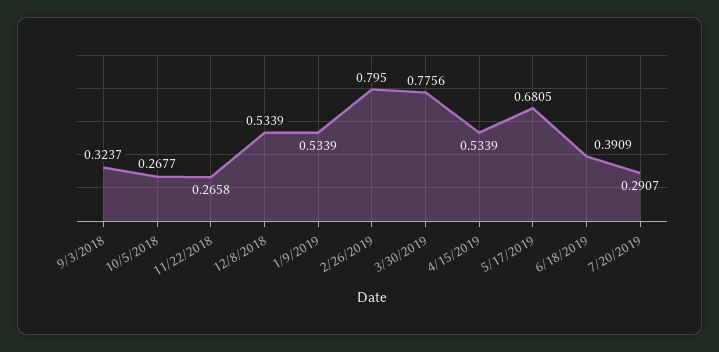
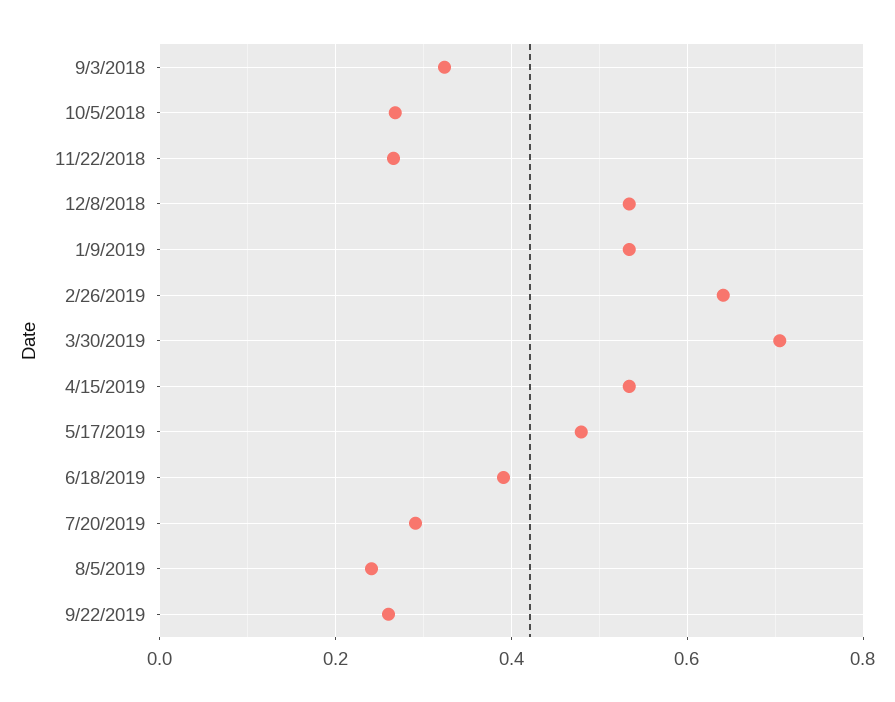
2/26/2019: 0.795 -> 0.64
3/30/2019: 0.7756 -> 0.7
5/17/2019: 0.6805 -> 0.48
8/5/2019: none -> 0.24
9/22/2019: none -> 0.26

